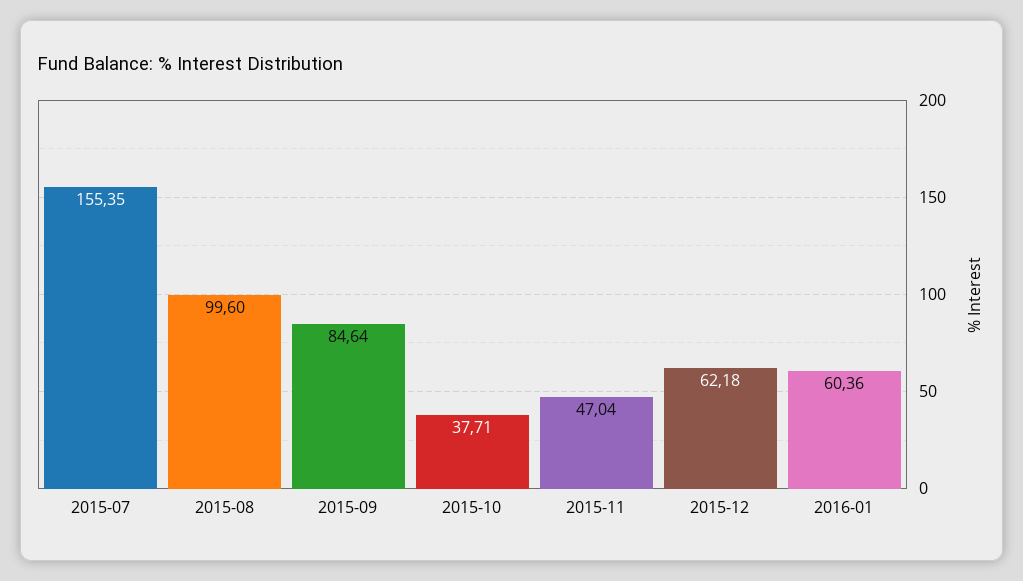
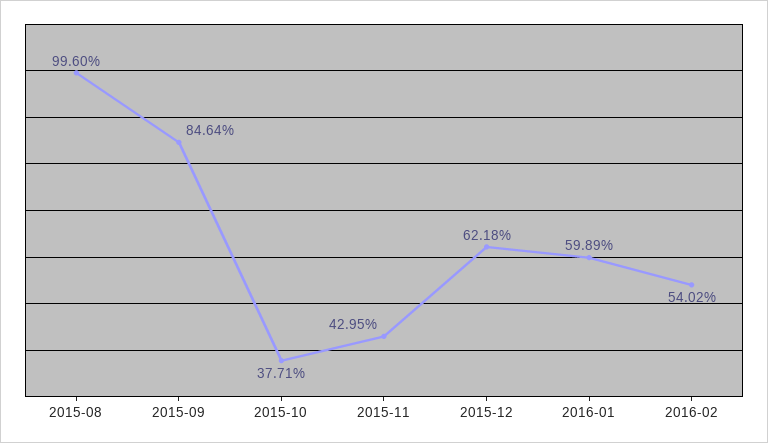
2015-07: 155.35 -> none
2015-11: 47.04 -> 42.95
2016-01: 60.36 -> 59.89
2016-02: none -> 54.02

